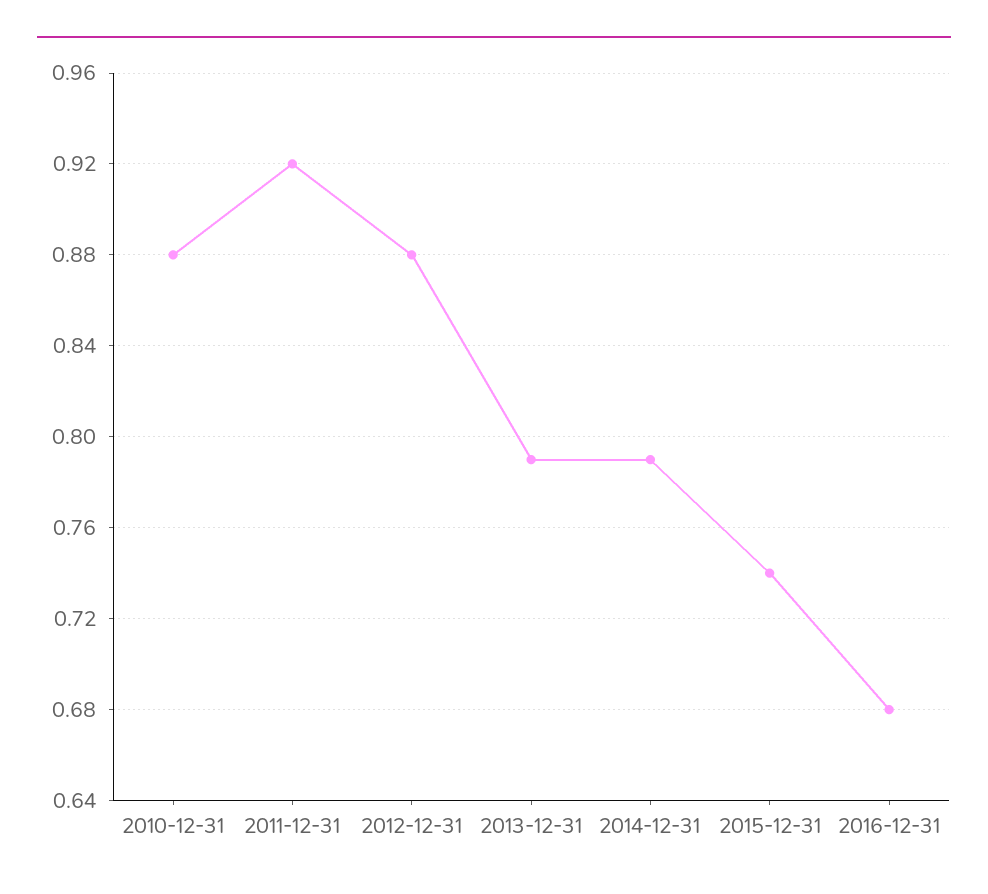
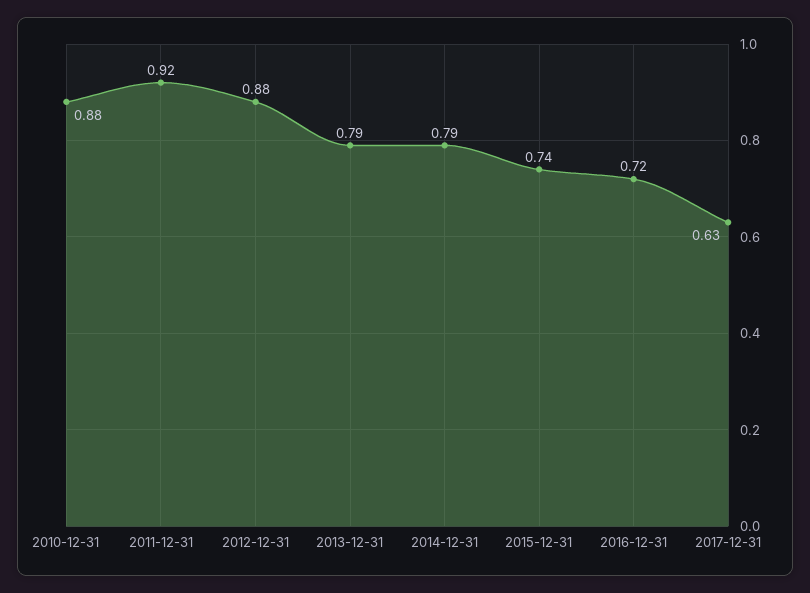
2016-12-31: 0.68 -> 0.72
2017-12-31: none -> 0.63

